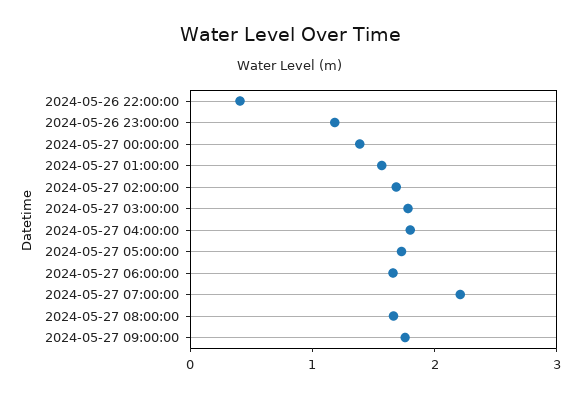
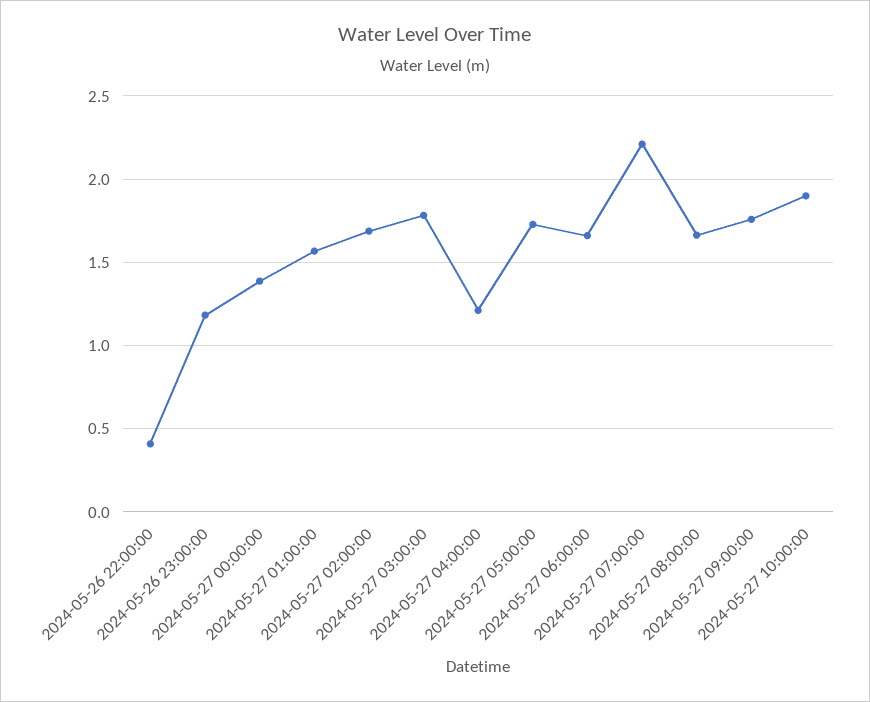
2024-05-27 04:00:00: 1.8 -> 1.2
2024-05-27 10:00:00: none -> 1.9

